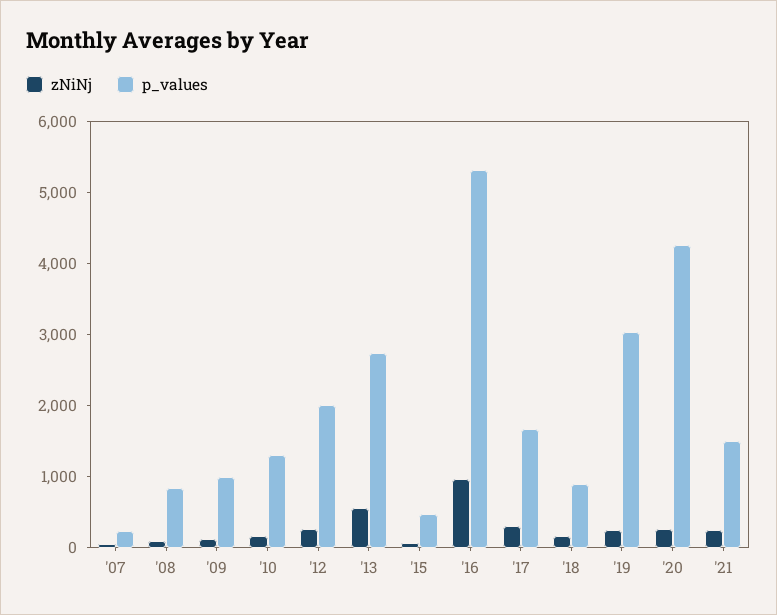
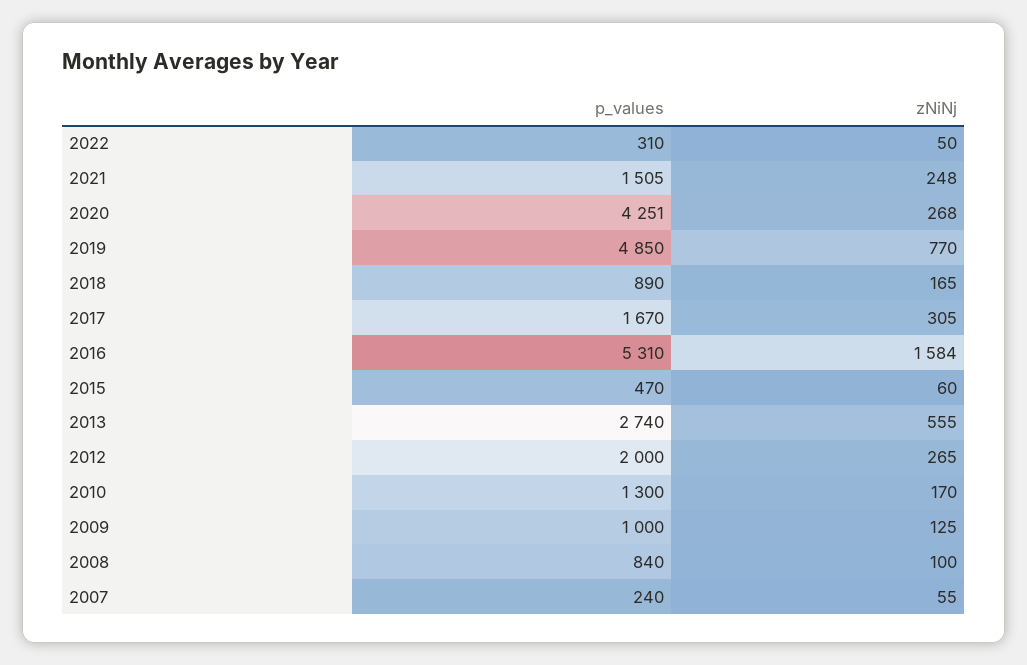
zNiNj, '16: 1000 -> 1584
zNiNj, '19: 200 -> 770
p_values, '19: 3000 -> 4850
p_values, 2022: none -> 310
zNiNj, 2022: none -> 50

